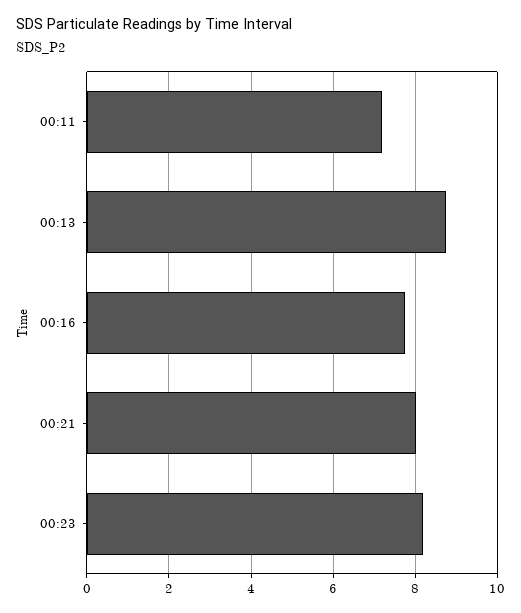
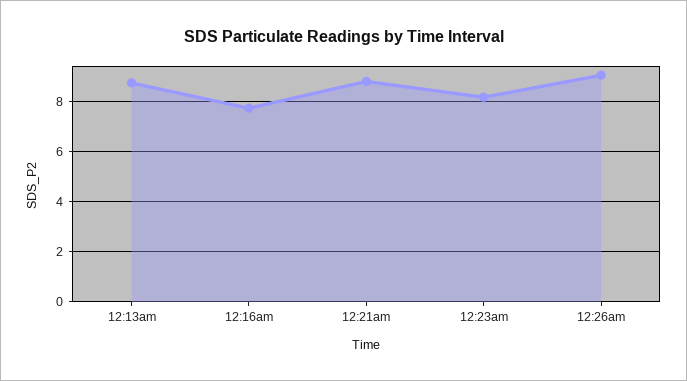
00:11: 7.2 -> none
00:21: 8 -> 8.75
12:26am: none -> 9

